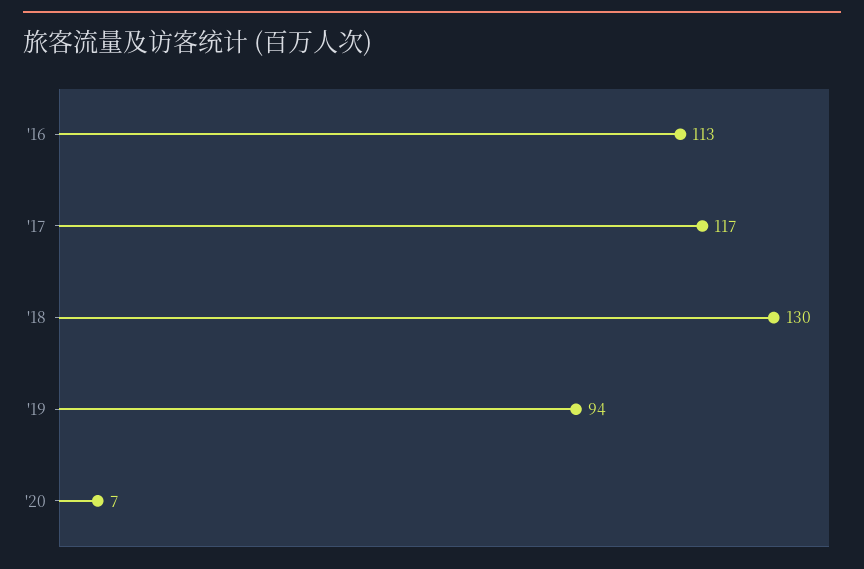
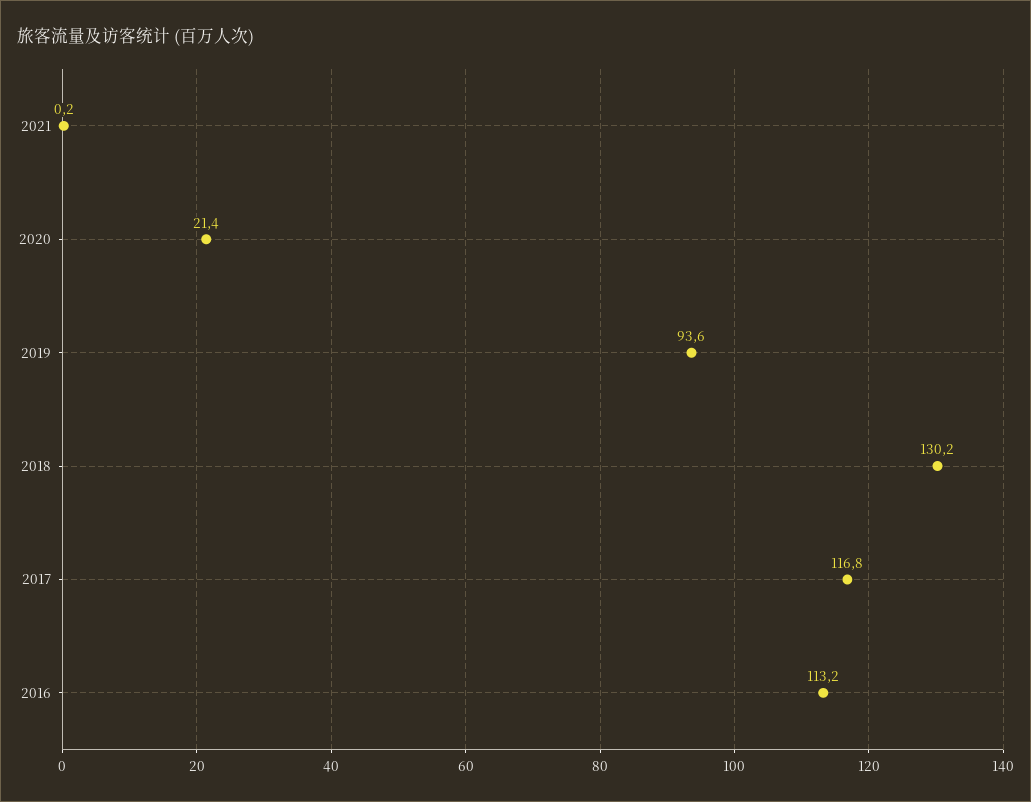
'20: 7 -> 21.4
2021: none -> 0.2

